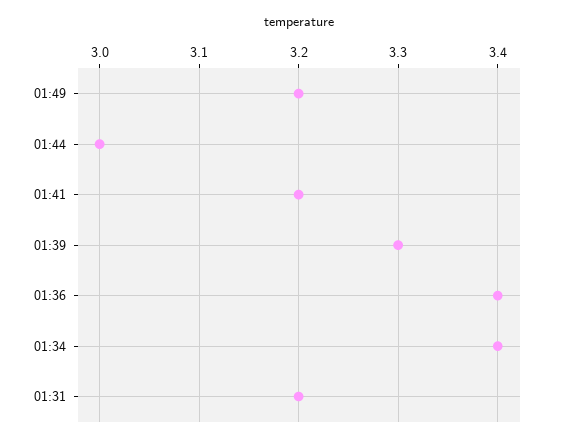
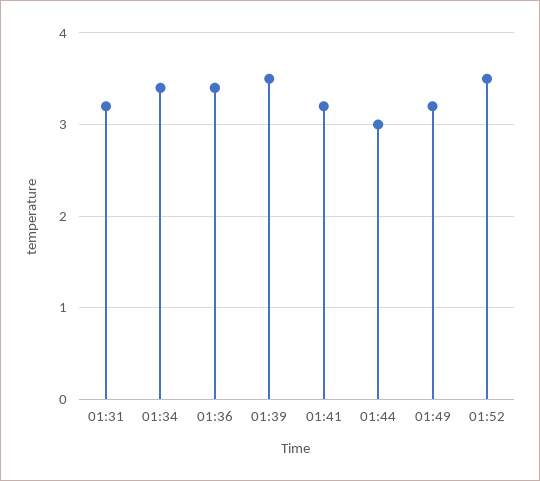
01:39: 3.3 -> 3.5
01:52: none -> 3.5

